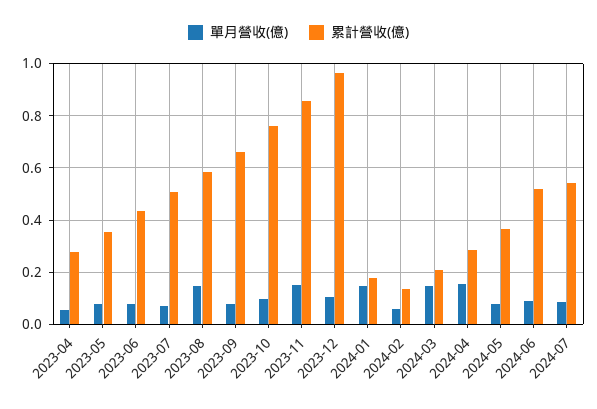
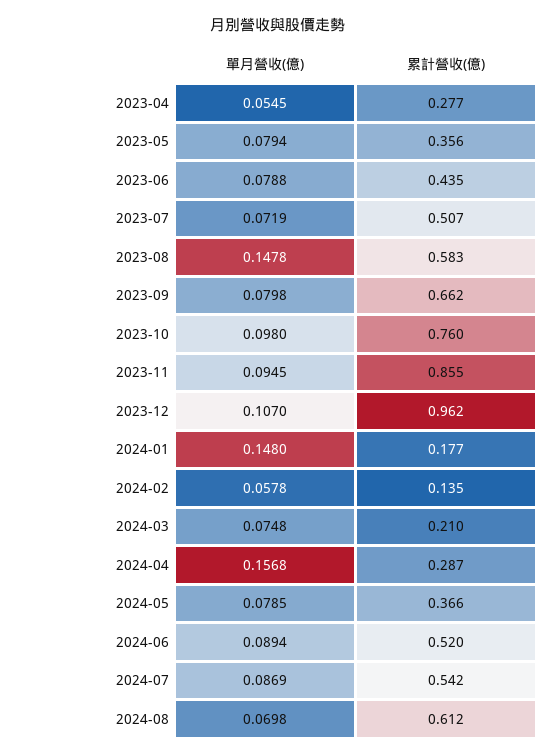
單月營收(億), 2023-11: 0.15 -> 0.0945
單月營收(億), 2024-03: 0.15 -> 0.0748
單月營收(億), 2024-08: none -> 0.0698
累計營收(億), 2024-08: none -> 0.612

